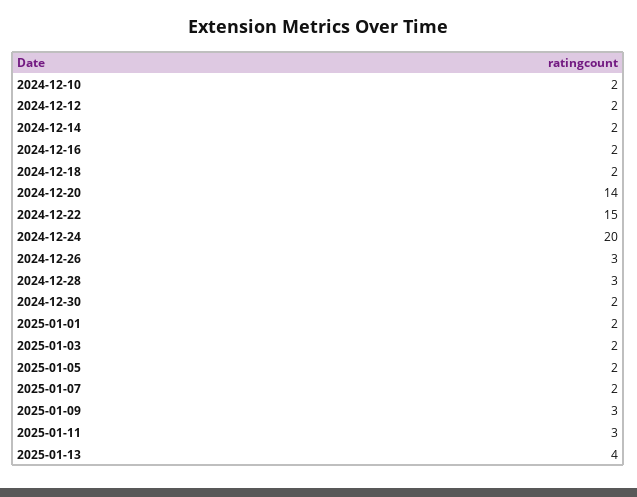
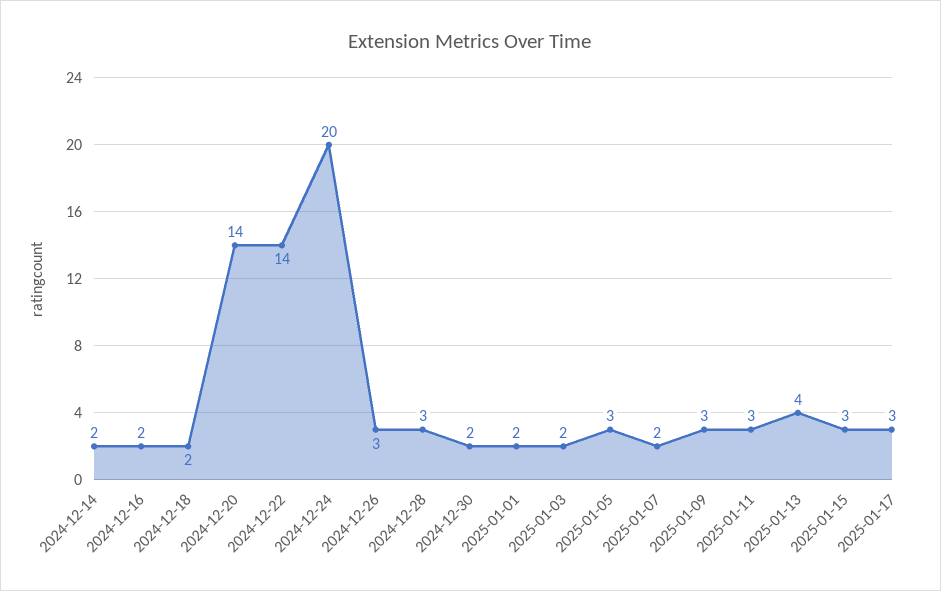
2024-12-10: 2 -> none
2024-12-12: 2 -> none
2024-12-22: 15 -> 14
2025-01-05: 2 -> 3
2025-01-15: none -> 3
2025-01-17: none -> 3

